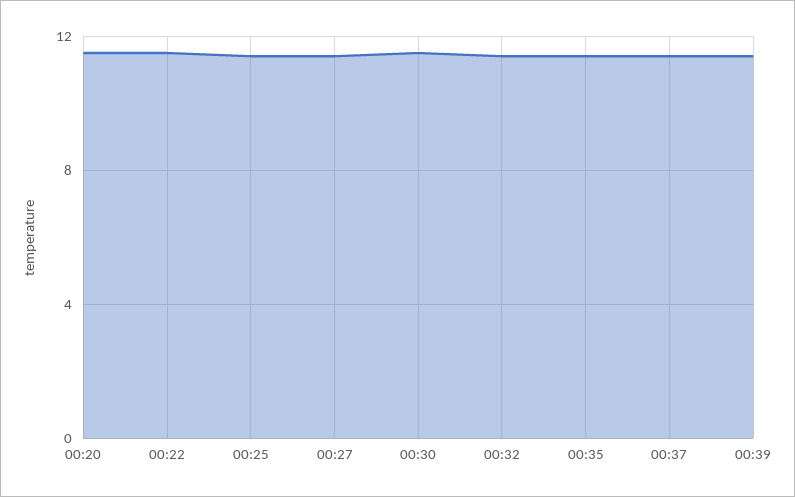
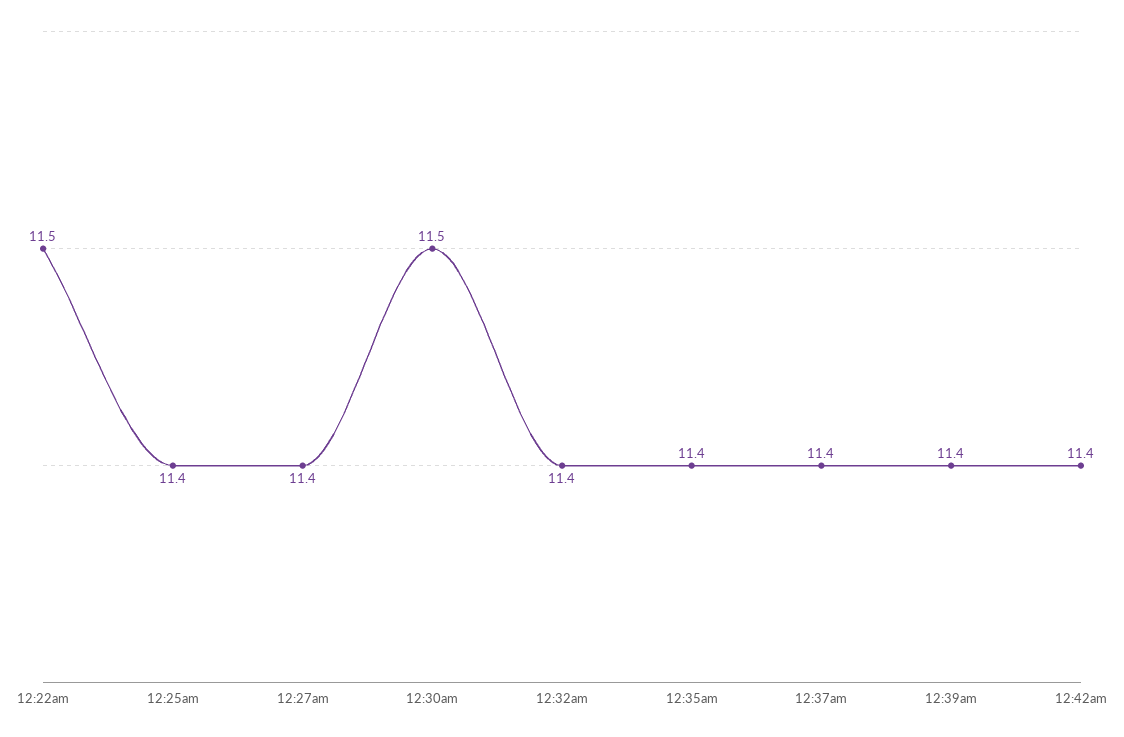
00:20: 11.5 -> none
12:42am: none -> 11.4

